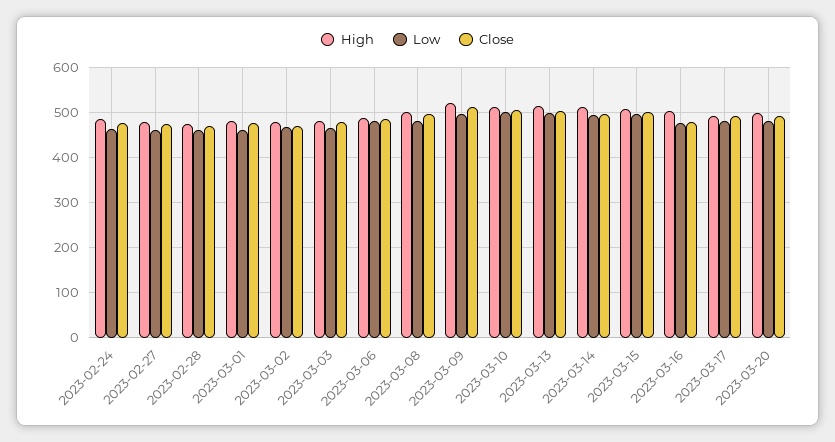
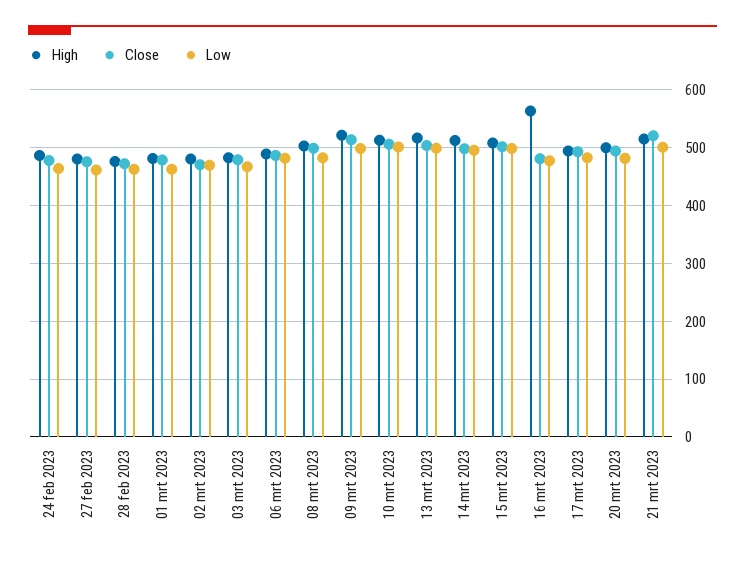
High, 2023-03-16: 500 -> 560
High, 21 mrt 2023: none -> 520
Close, 21 mrt 2023: none -> 520
Low, 21 mrt 2023: none -> 500

